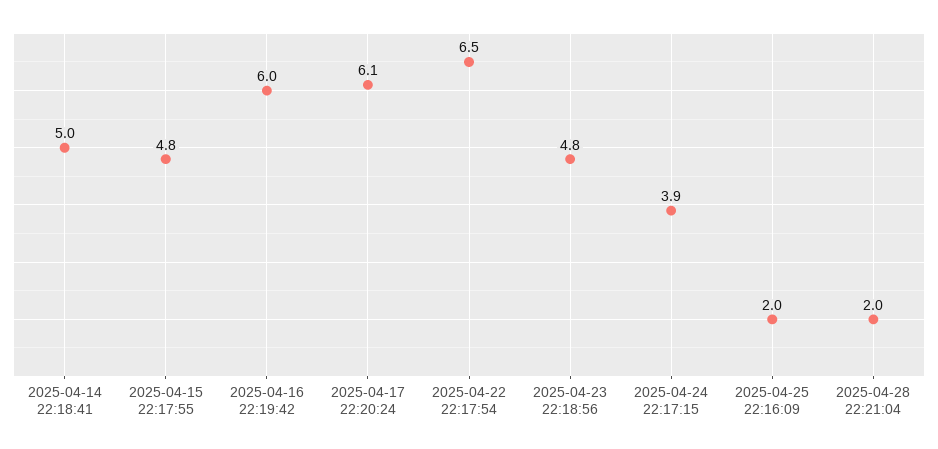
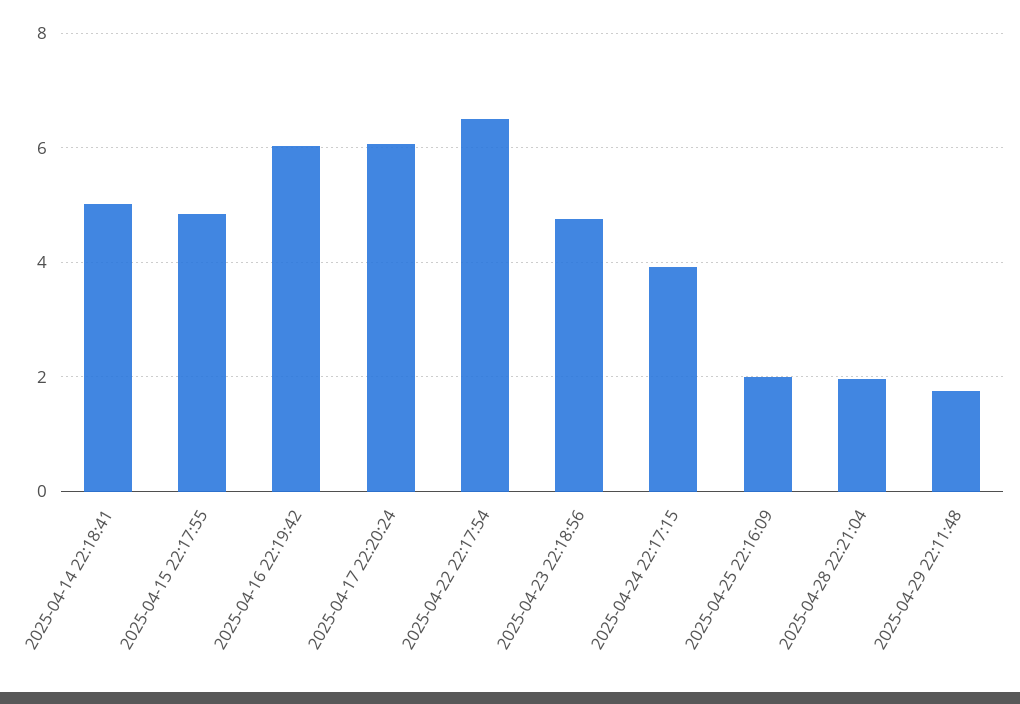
2025-04-29 22:11:48: none -> 1.8

